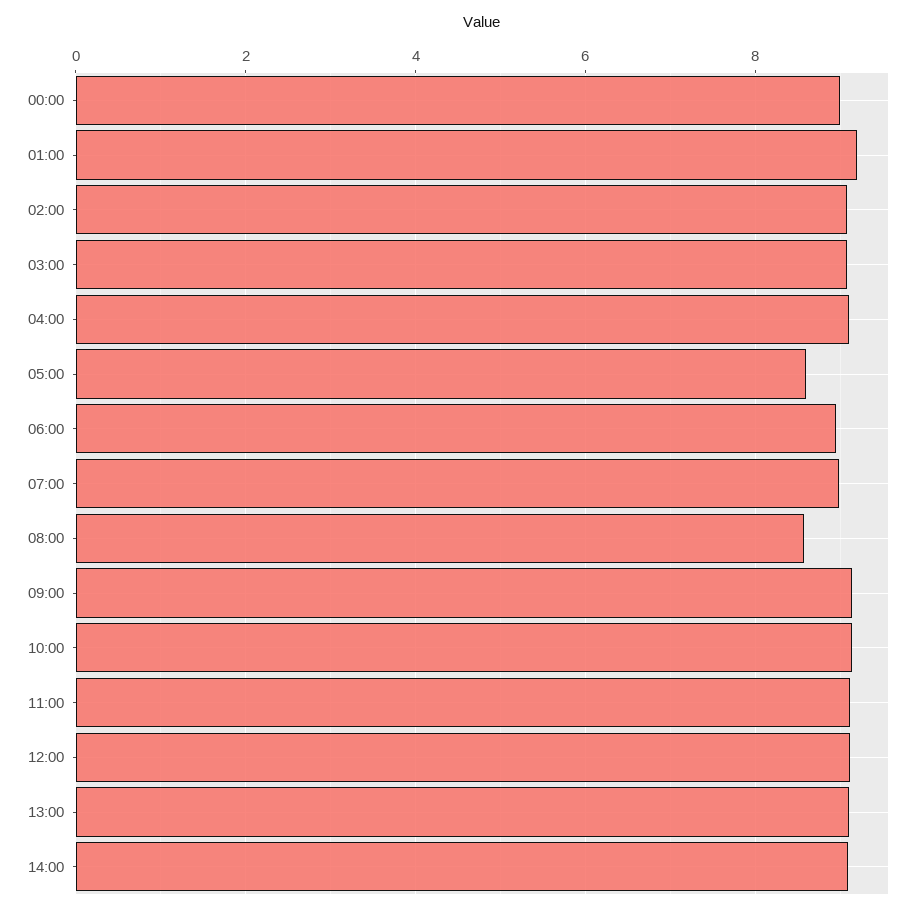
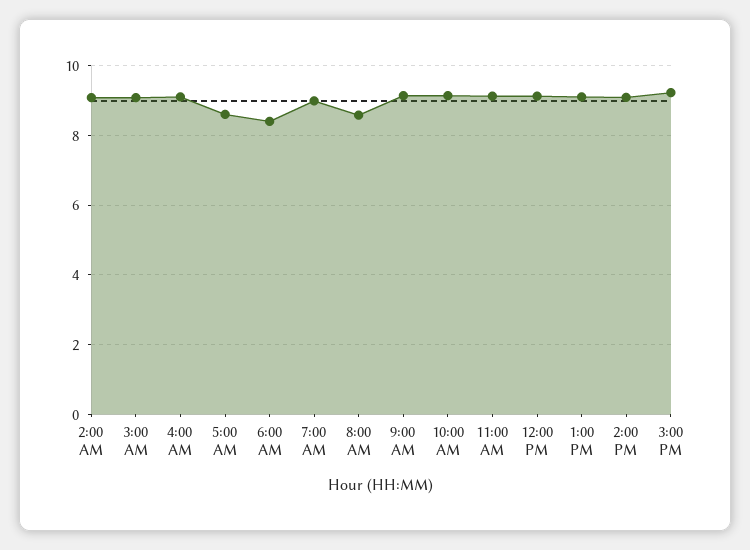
00:00: 9 -> none
01:00: 9.2 -> none
06:00: 9 -> 8.4
3:00 PM: none -> 9.2

